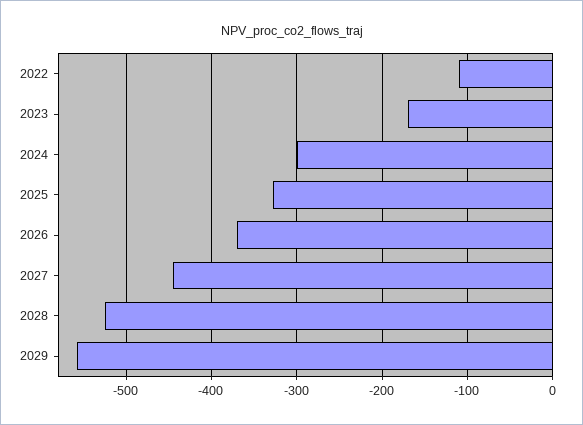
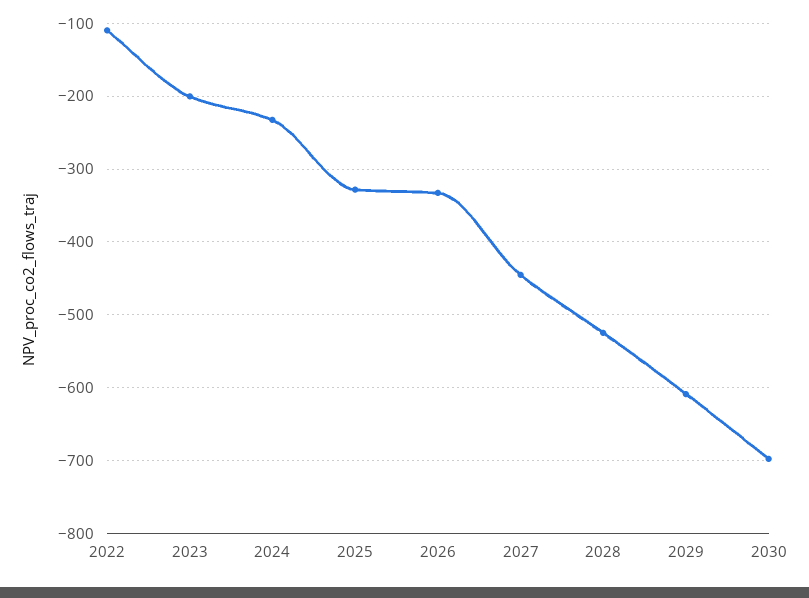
2023: -170 -> -200
2024: -300 -> -230
2026: -370 -> -330
2029: -560 -> -610
2030: none -> -700

